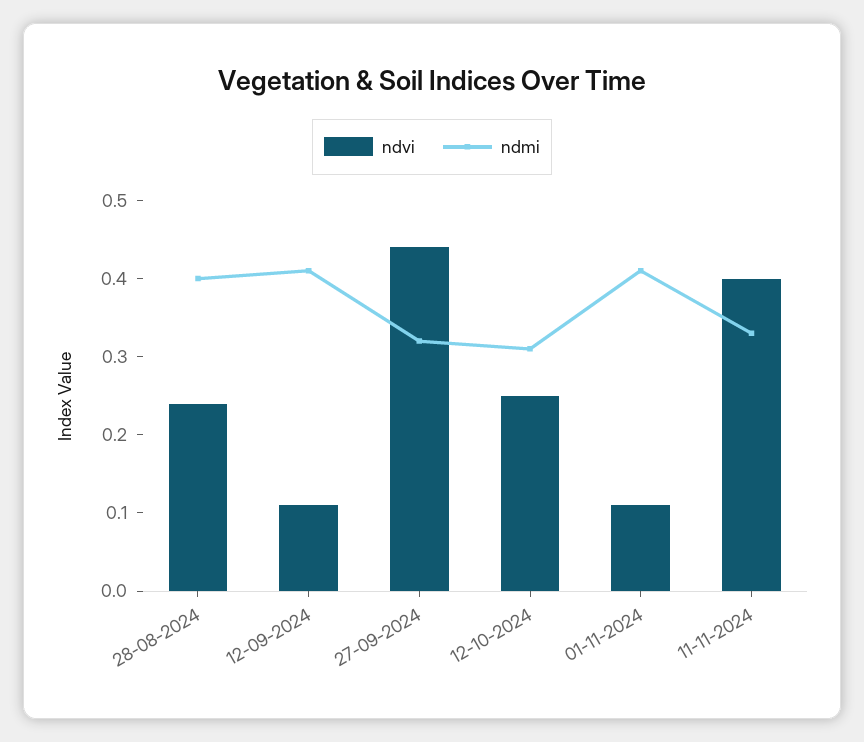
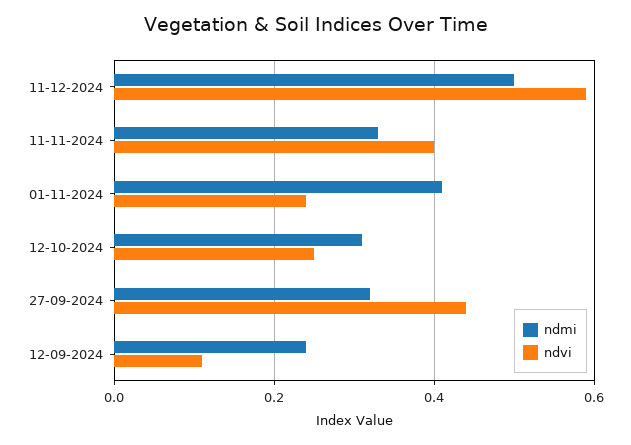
ndvi, 28-08-2024: 0.25 -> none
ndmi, 28-08-2024: 0.4 -> none
ndmi, 12-09-2024: 0.4 -> 0.25
ndvi, 01-11-2024: 0.1 -> 0.25
ndmi, 11-12-2024: none -> 0.5
ndvi, 11-12-2024: none -> 0.6

